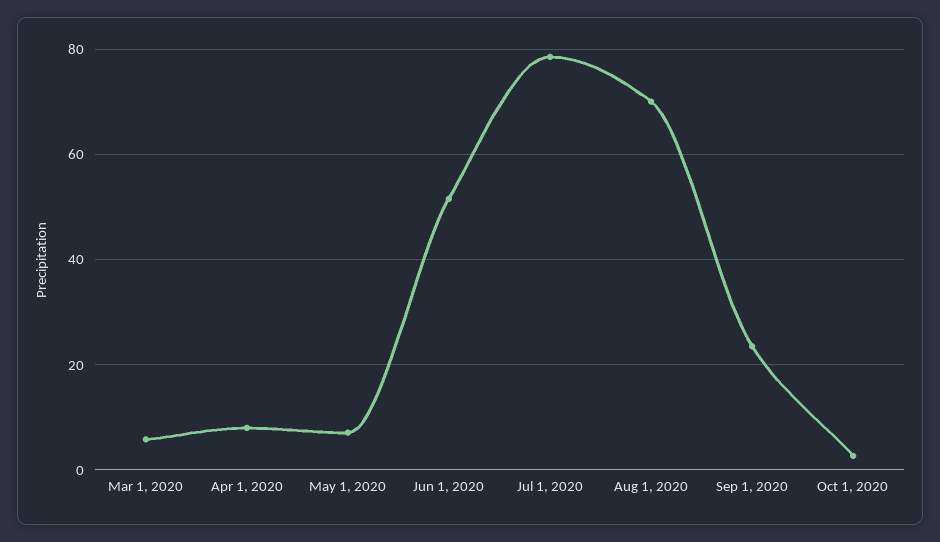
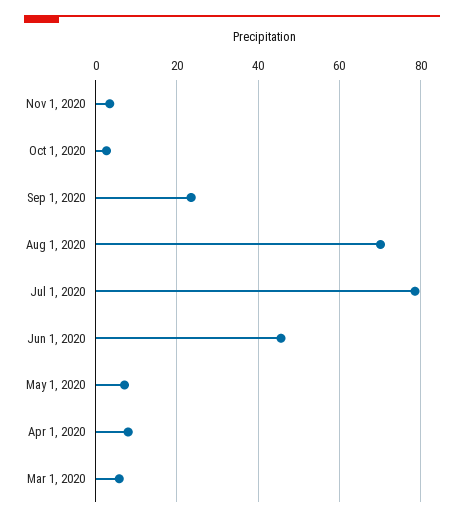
Jun 1, 2020: 52 -> 46
Nov 1, 2020: none -> 4

